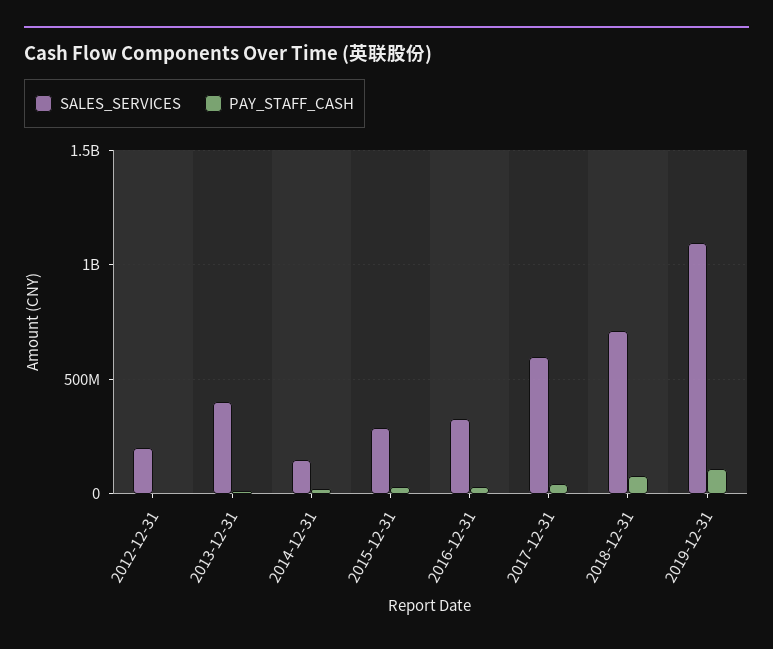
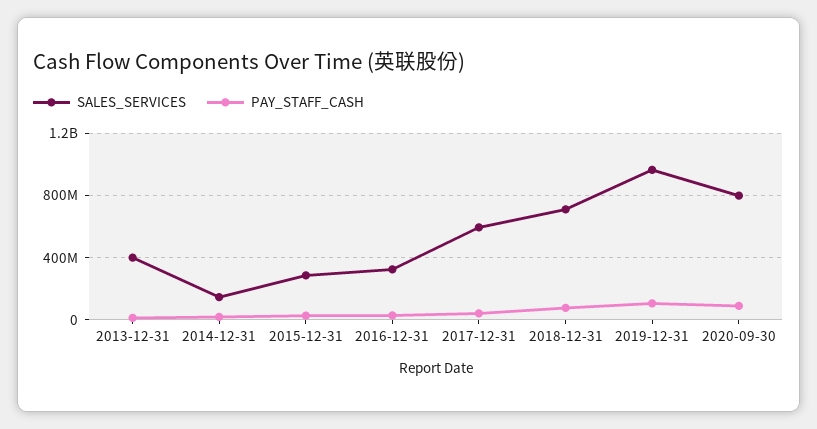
SALES_SERVICES, 2012-12-31: 200000000 -> none
PAY_STAFF_CASH, 2012-12-31: 0 -> none
SALES_SERVICES, 2019-12-31: 1100000000 -> 950000000
SALES_SERVICES, 2020-09-30: none -> 800000000
PAY_STAFF_CASH, 2020-09-30: none -> 100000000

